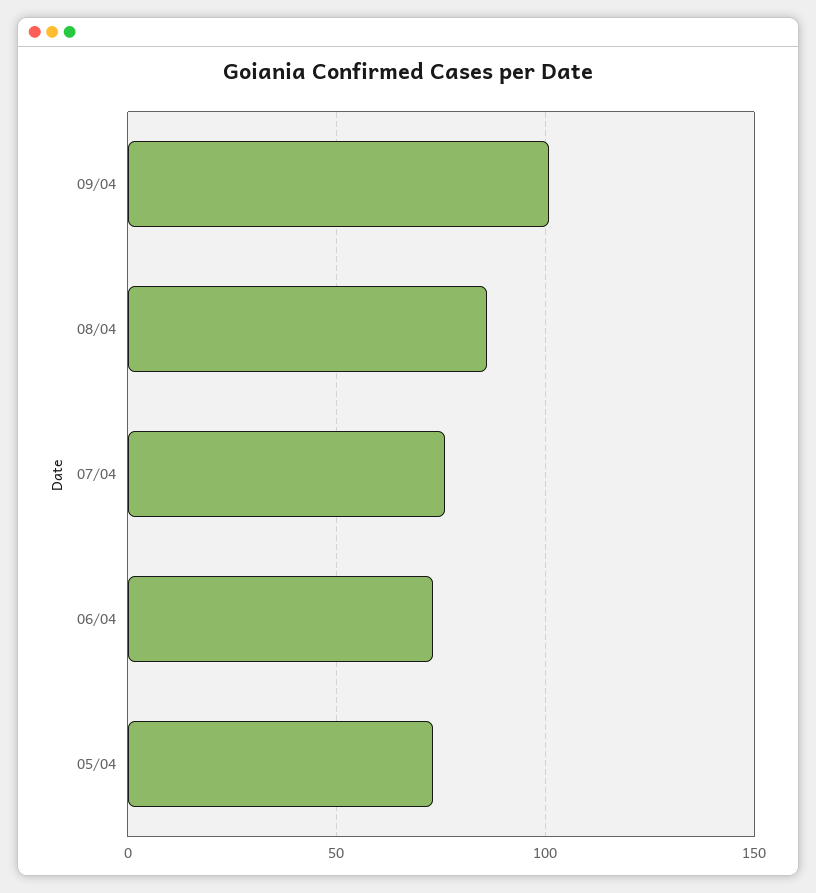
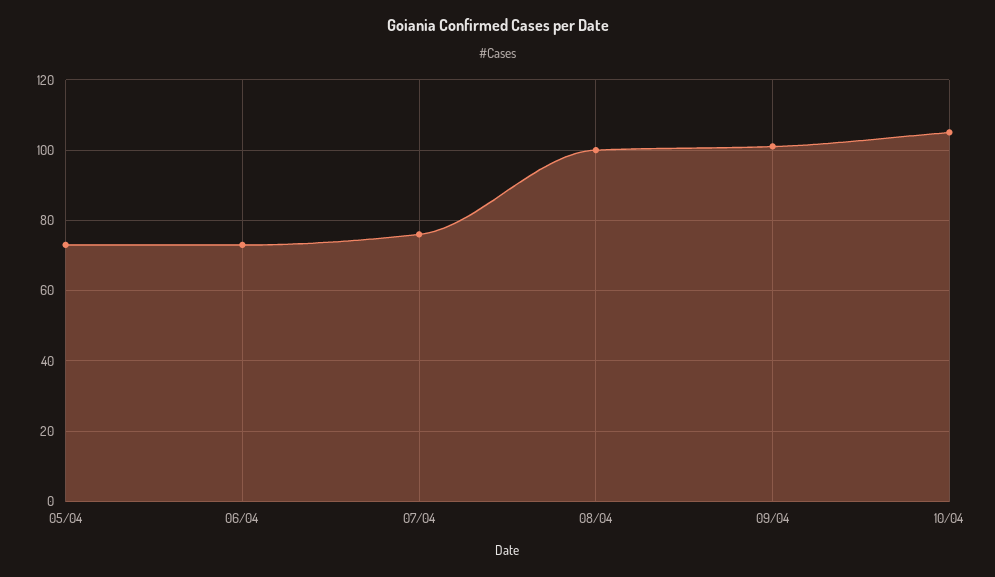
08/04: 85 -> 100
10/04: none -> 105

